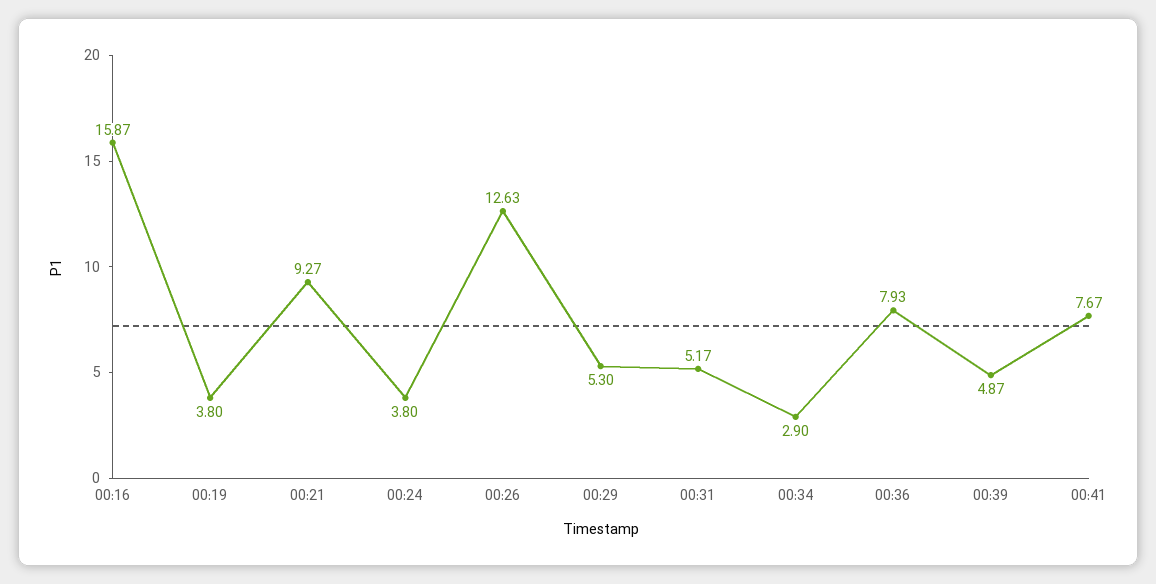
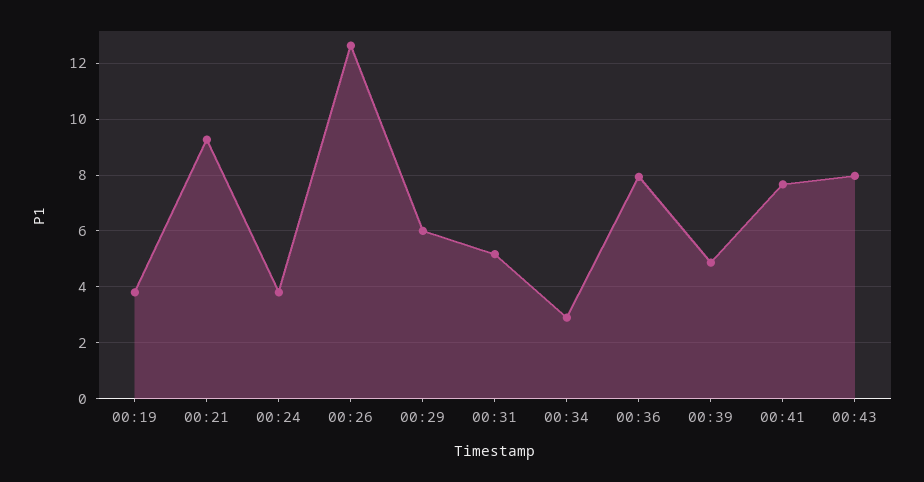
00:16: 15.87 -> none
00:29: 5.3 -> 6
00:43: none -> 8

